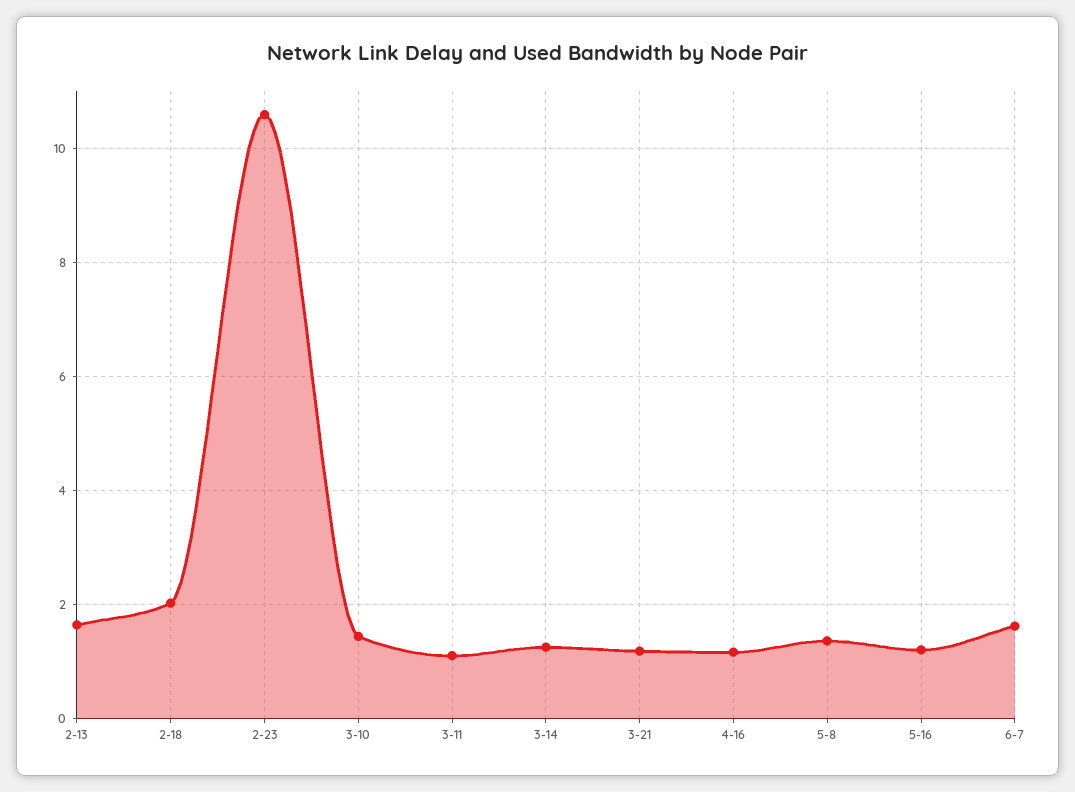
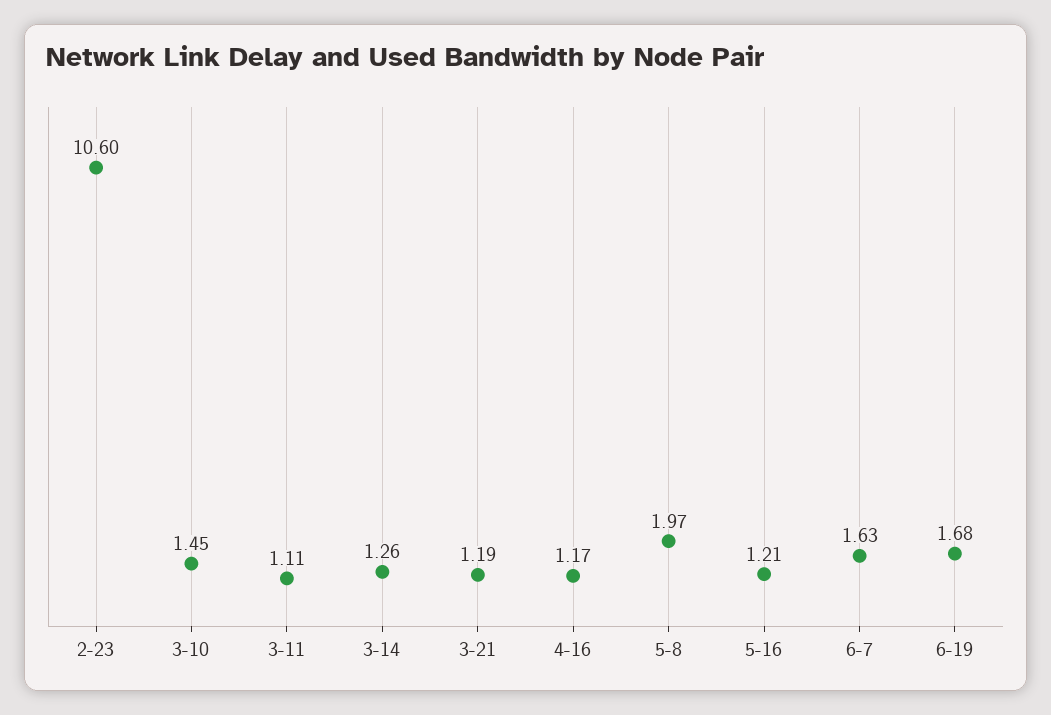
2-13: 1.6 -> none
2-18: 2 -> none
5-8: 1.4 -> 1.97
6-19: none -> 1.68

